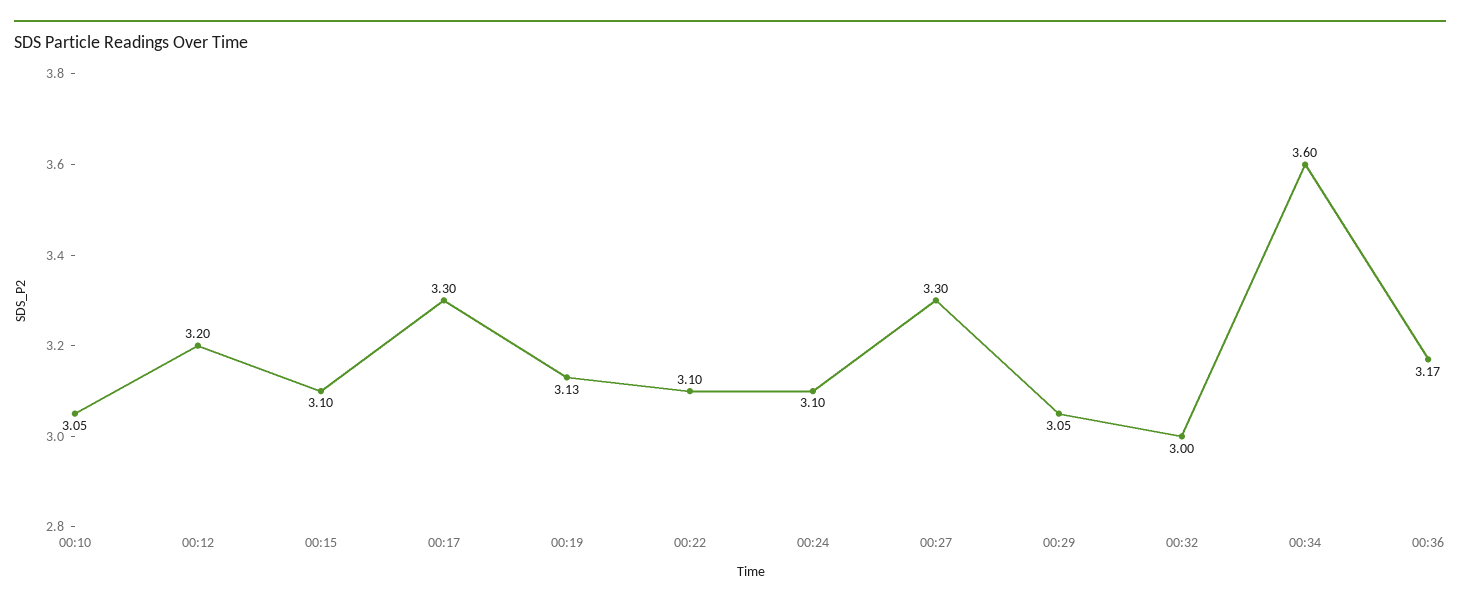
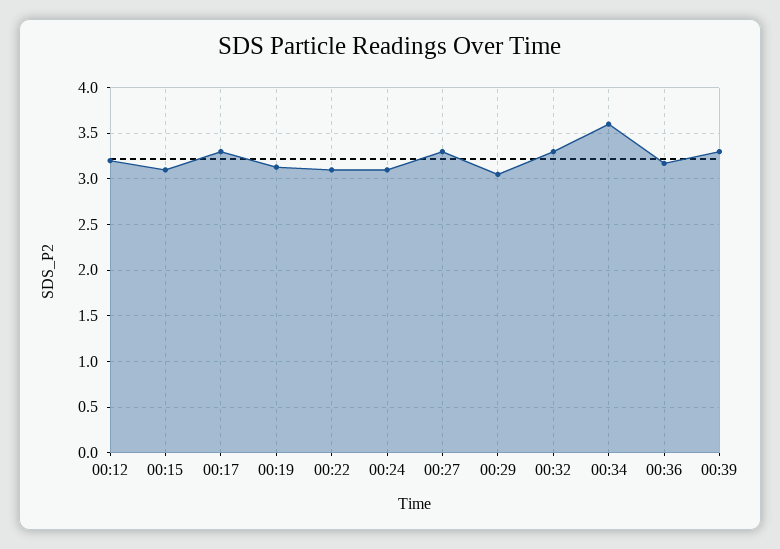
00:10: 3.05 -> none
00:32: 3 -> 3.3
00:39: none -> 3.3

